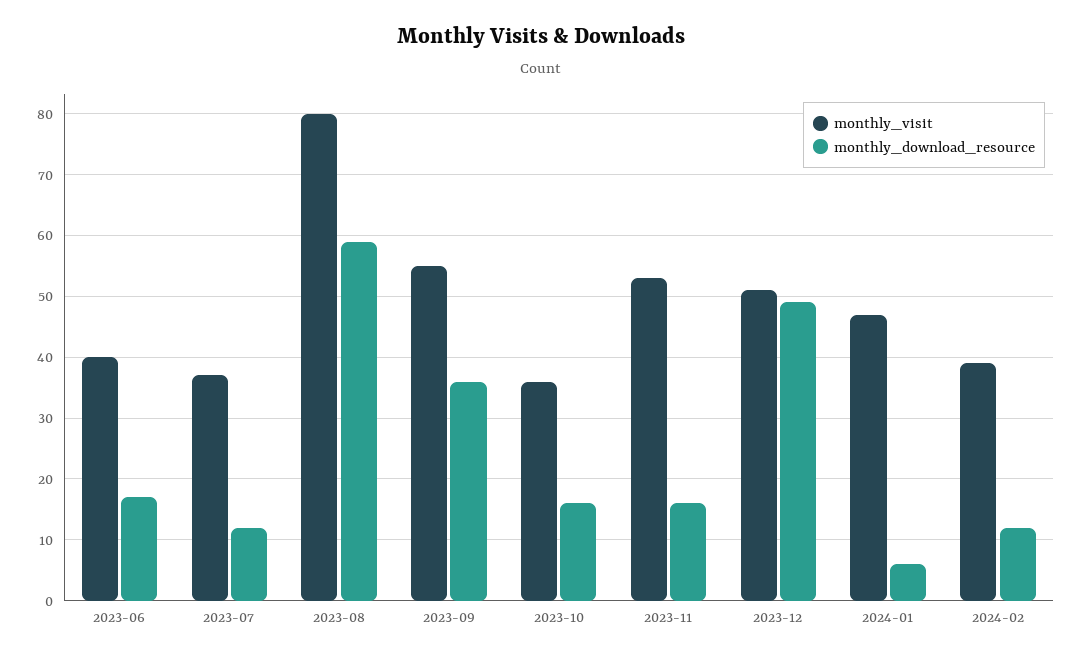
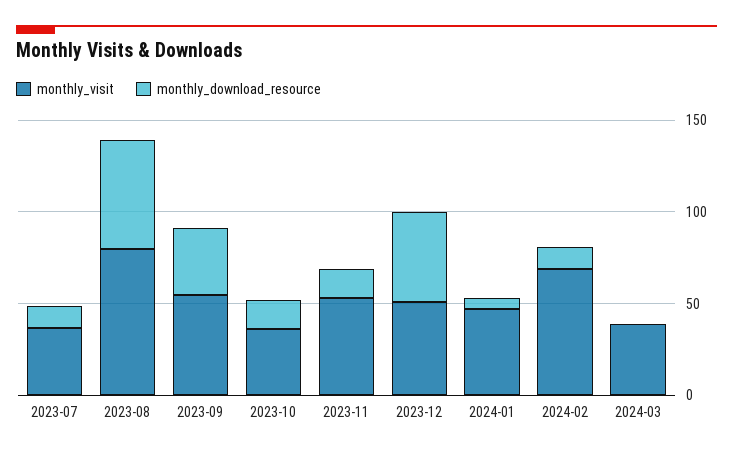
monthly_visit, 2023-06: 40 -> none
monthly_download_resource, 2023-06: 17 -> none
monthly_visit, 2024-02: 39 -> 70
monthly_visit, 2024-03: none -> 40
monthly_download_resource, 2024-03: none -> 0

